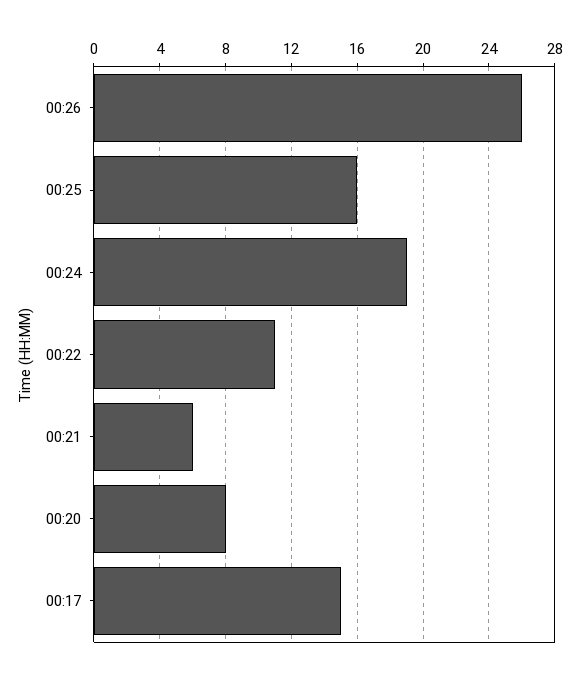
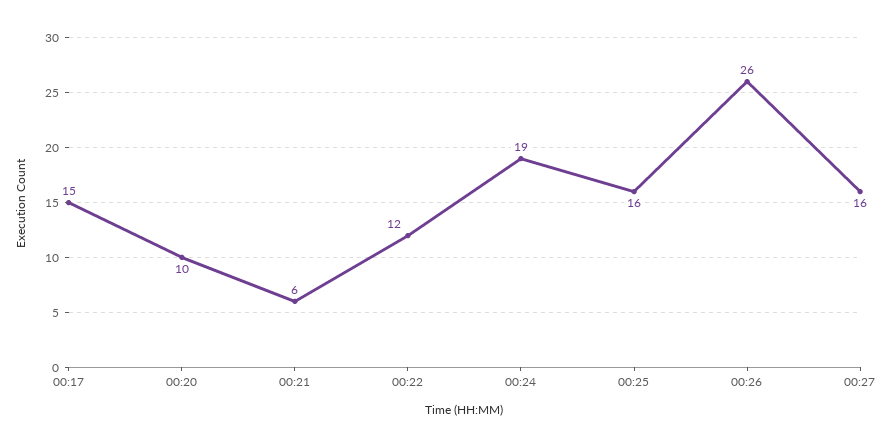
00:22: 11 -> 12
00:20: 8 -> 10
00:27: none -> 16

